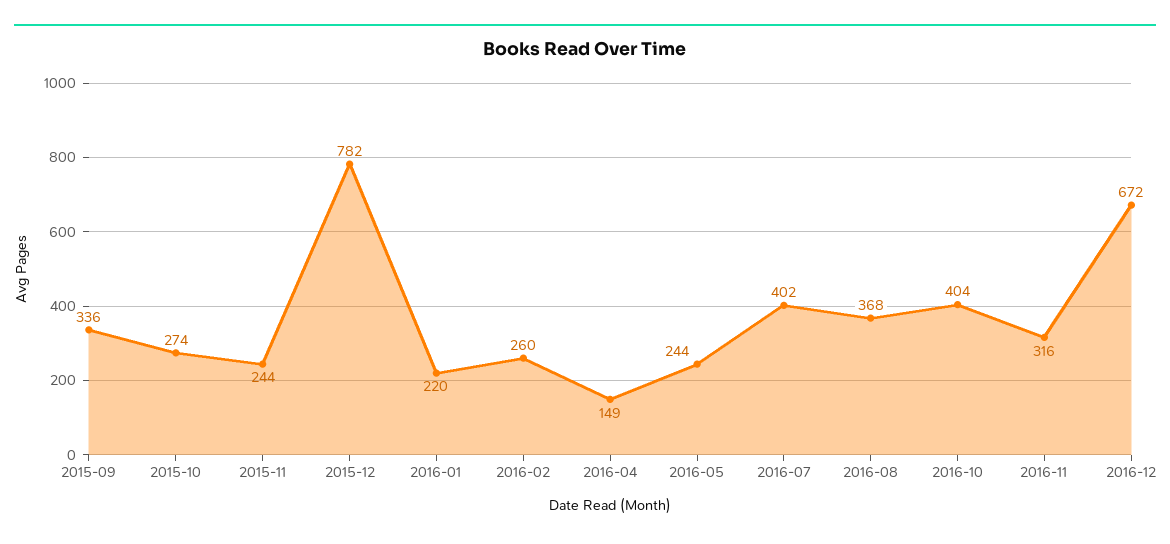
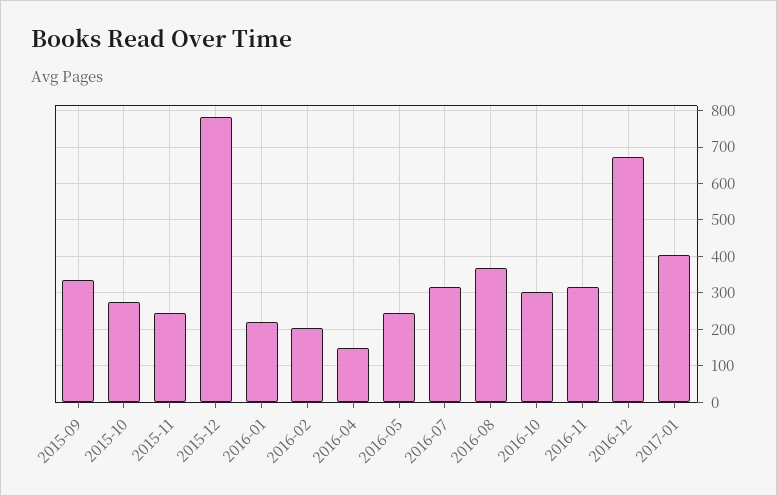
2016-02: 260 -> 200
2016-07: 402 -> 320
2016-10: 404 -> 300
2017-01: none -> 400

